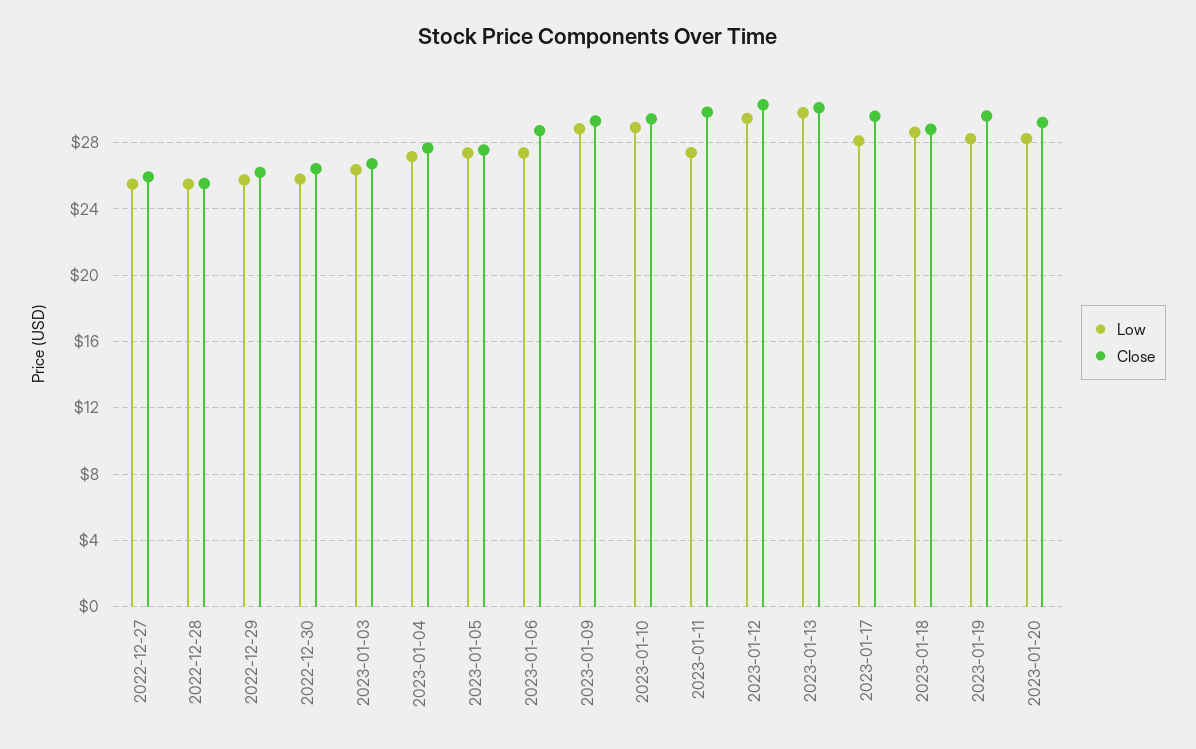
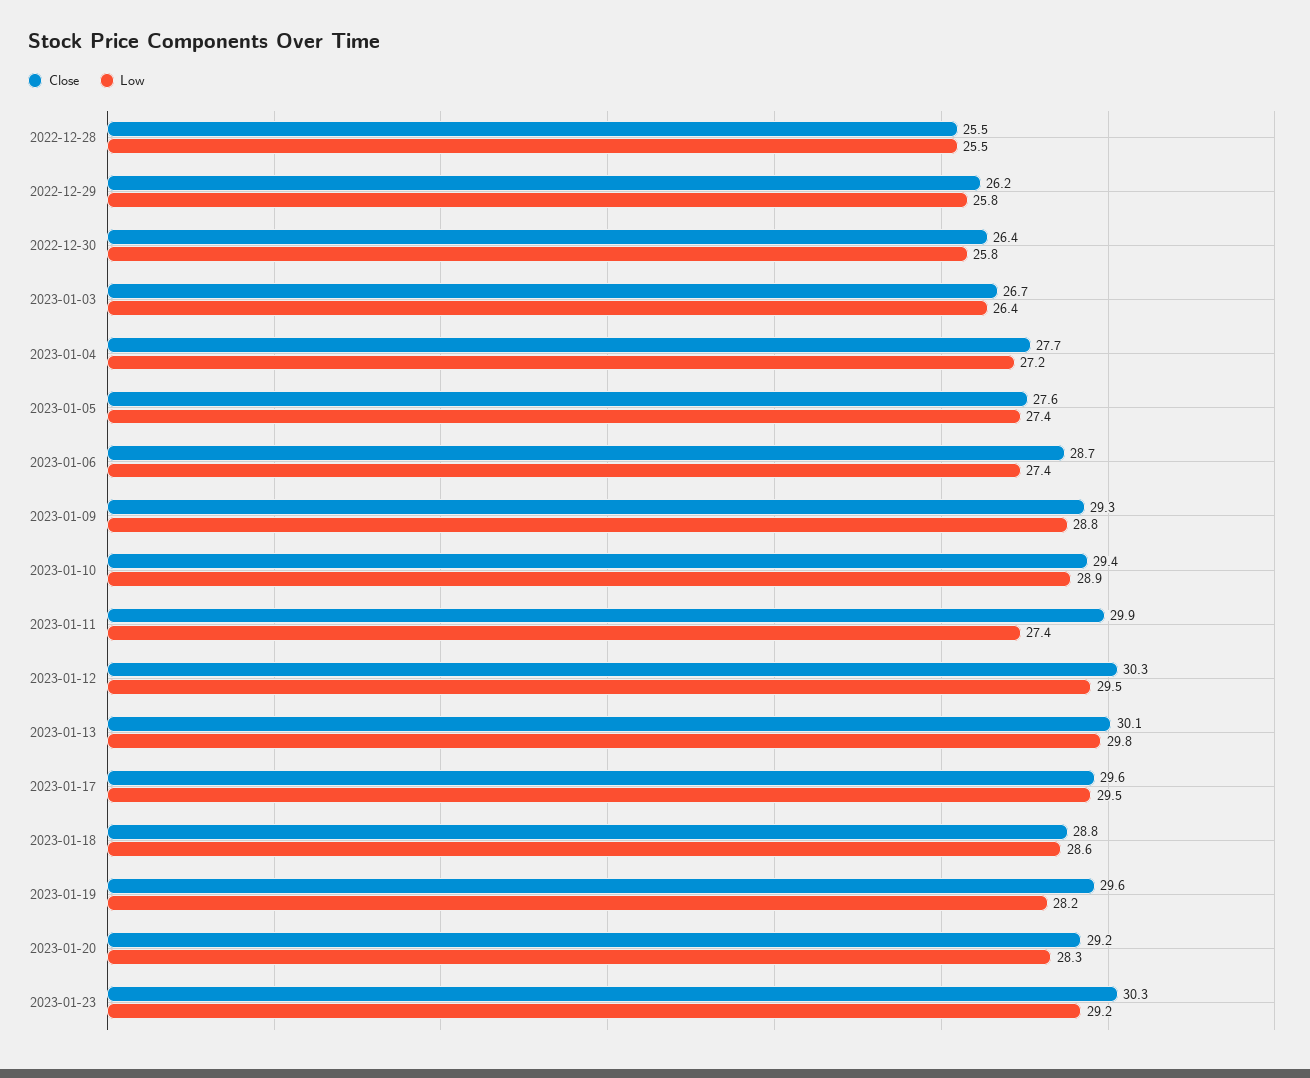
Low, 2022-12-27: 25.5 -> none
Close, 2022-12-27: 26 -> none
Low, 2023-01-17: 28 -> 29.5
Close, 2023-01-23: none -> 30.3
Low, 2023-01-23: none -> 29.2

